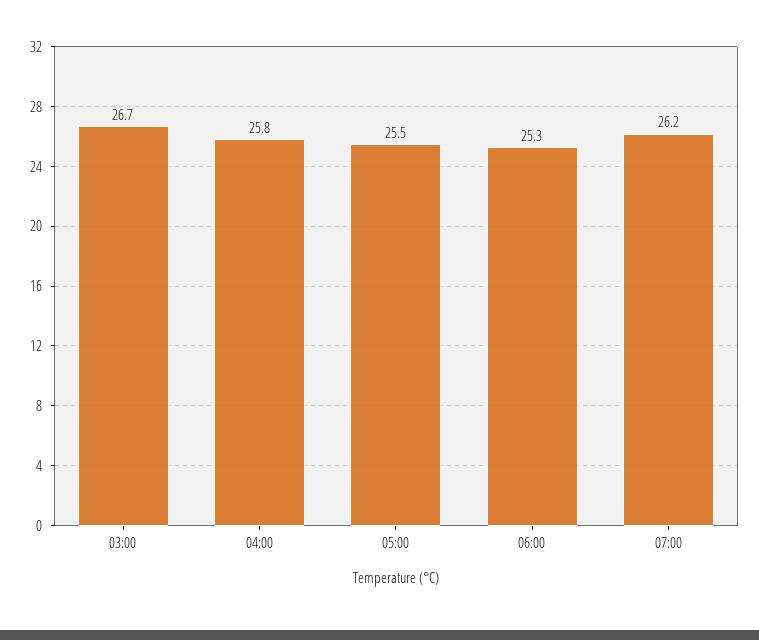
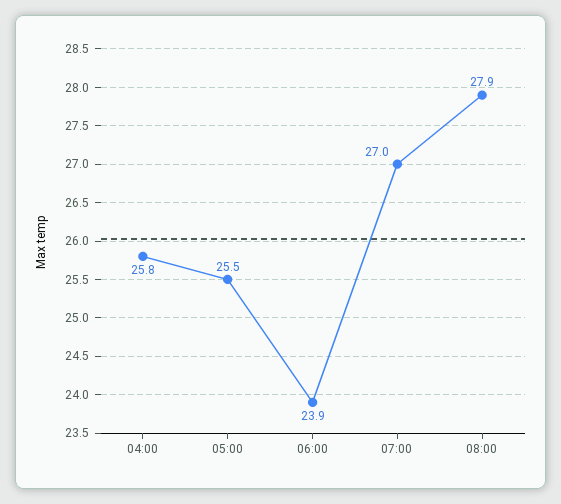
03:00: 26.7 -> none
06:00: 25.3 -> 23.9
07:00: 26.2 -> 27
08:00: none -> 27.9

